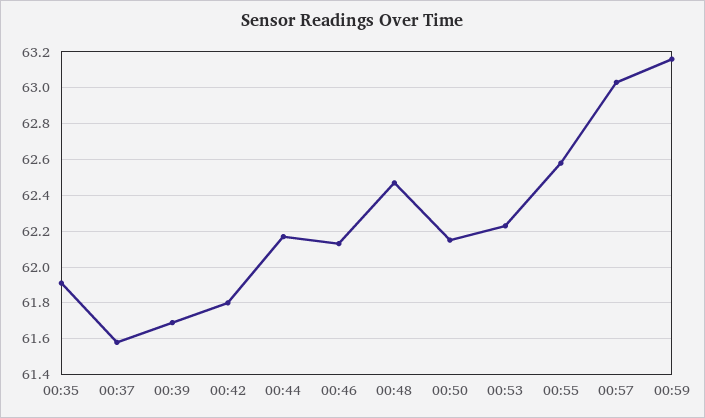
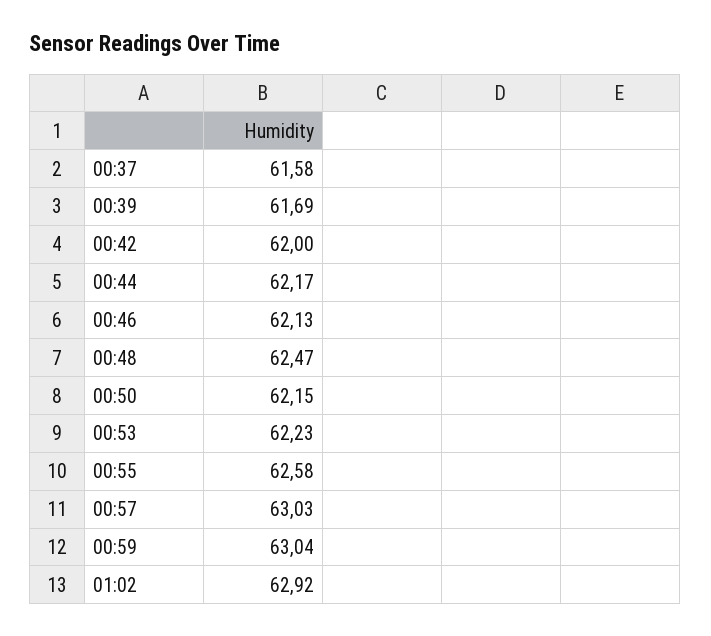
00:35: 61.9 -> none
00:42: 61.8 -> 62
00:59: 63.15 -> 63.04
01:02: none -> 62.92

